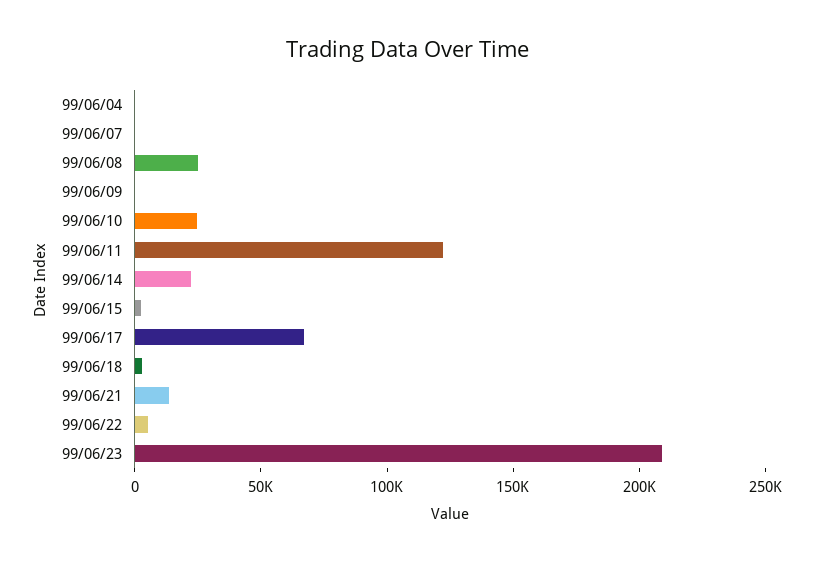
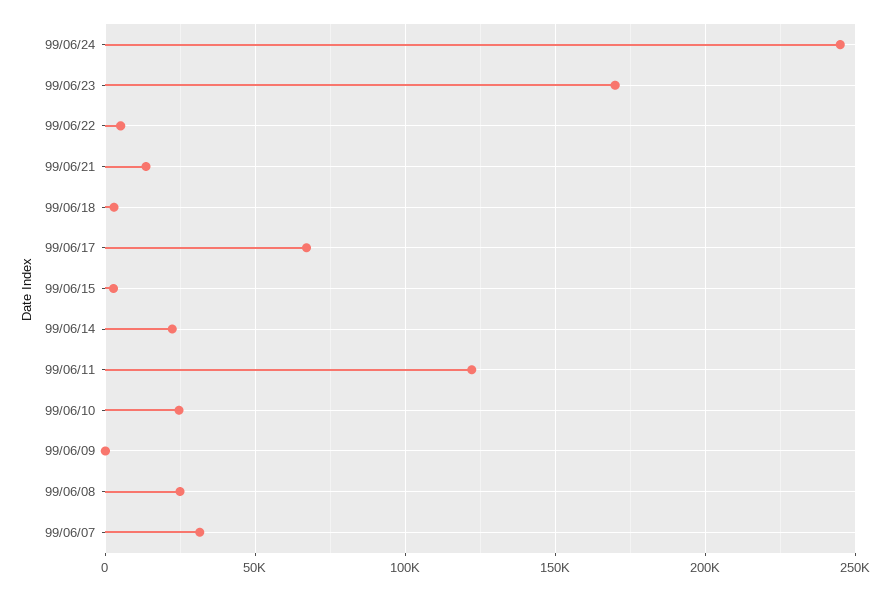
99/06/04: 0 -> none
99/06/07: 0 -> 30000
99/06/23: 210000 -> 170000
99/06/24: none -> 245000

